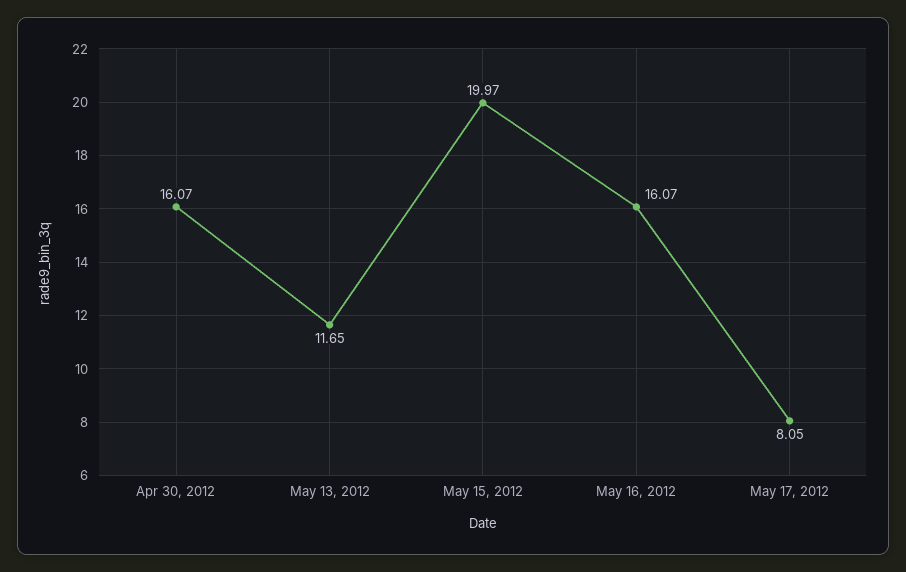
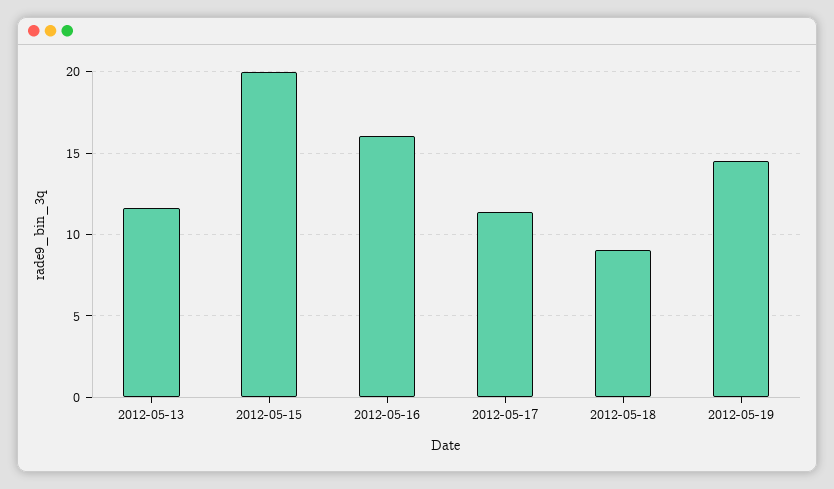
Apr 30, 2012: 16.07 -> none
May 17, 2012: 8.05 -> 11.5
2012-05-18: none -> 9
2012-05-19: none -> 14.5

